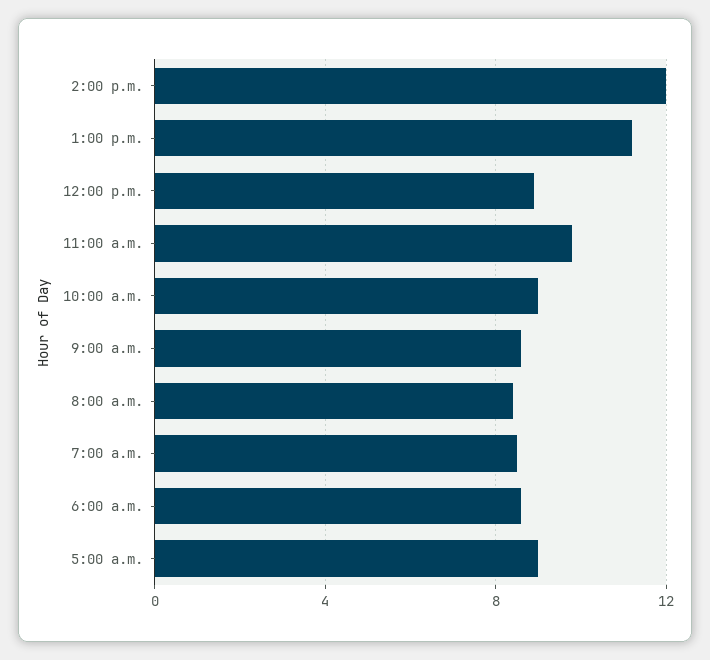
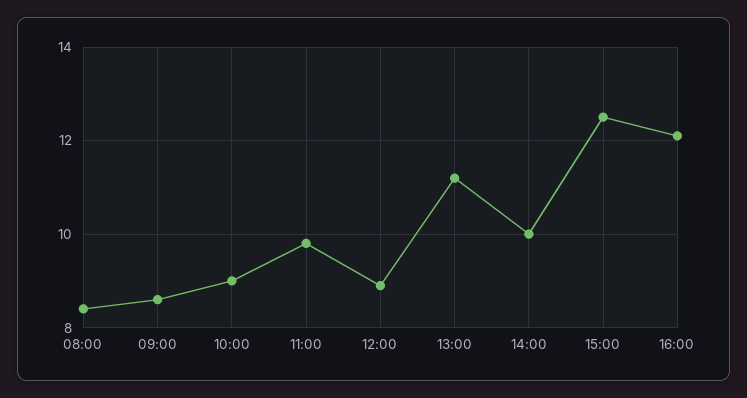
2:00 p.m.: 12 -> 10
7:00 a.m.: 8.5 -> none
6:00 a.m.: 8.5 -> none
5:00 a.m.: 9 -> none
15:00: none -> 12.5
16:00: none -> 12

